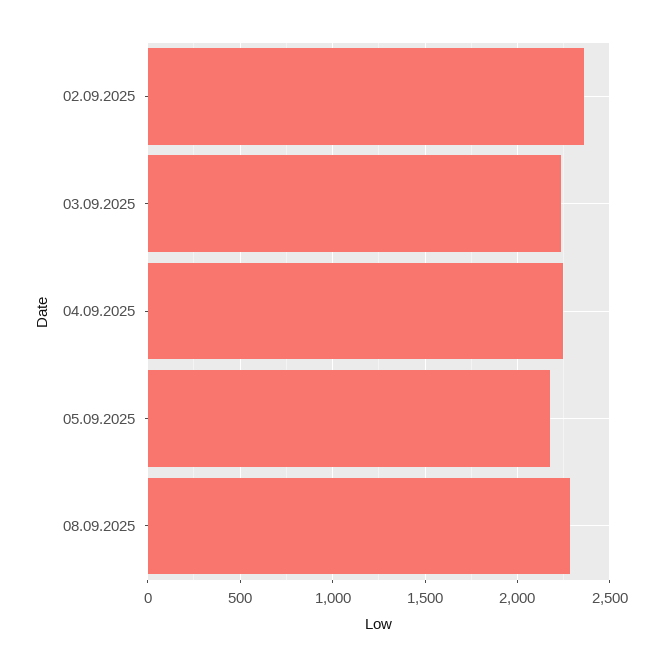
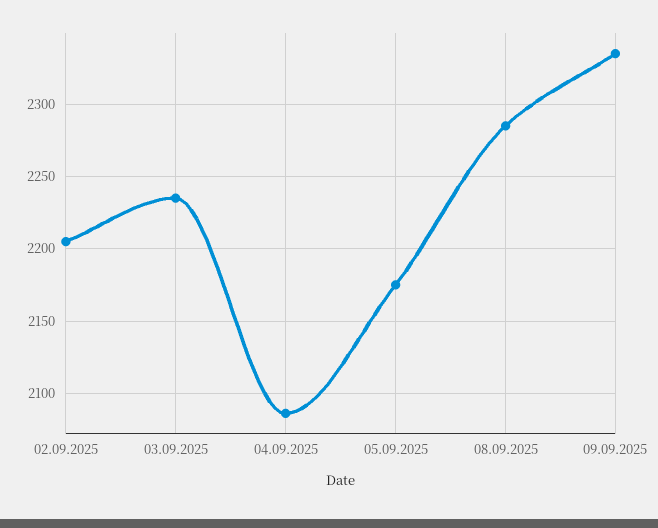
02.09.2025: 2350 -> 2205
04.09.2025: 2250 -> 2085
09.09.2025: none -> 2335

